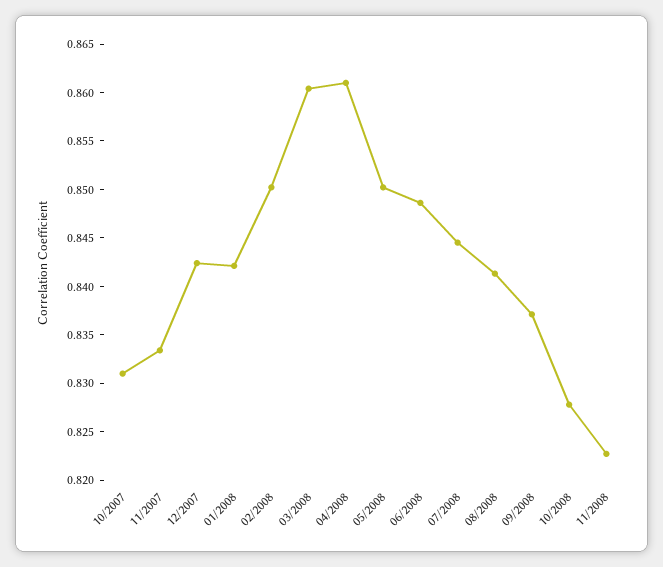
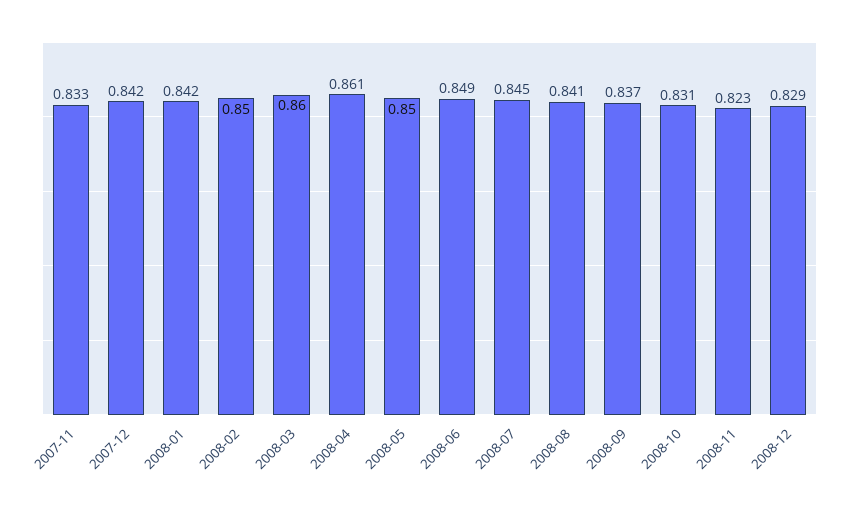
10/2007: 0.831 -> none
10/2008: 0.828 -> 0.831
2008-12: none -> 0.829

